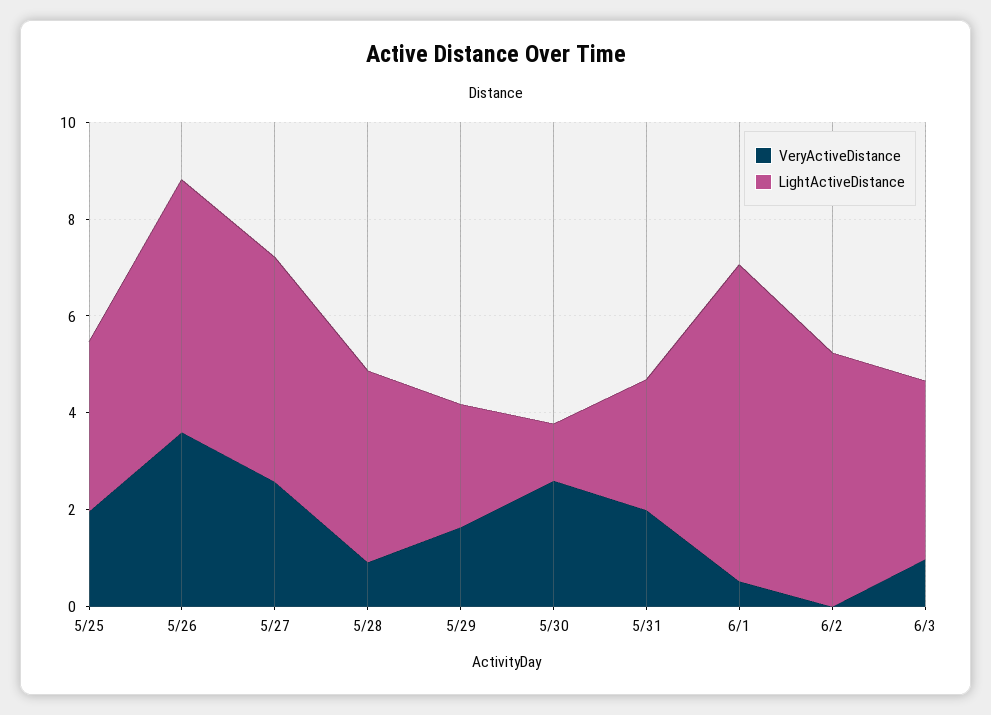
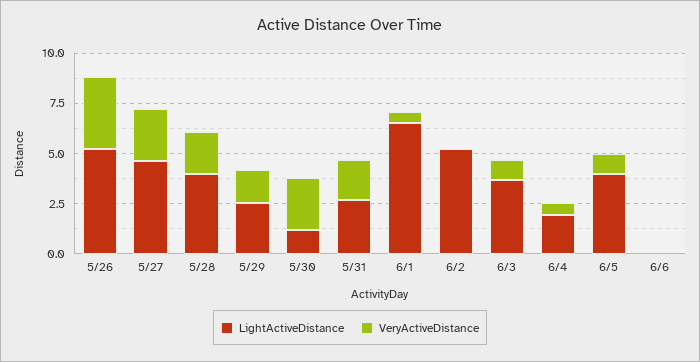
VeryActiveDistance, 5/25: 2 -> none
LightActiveDistance, 5/25: 3.5 -> none
VeryActiveDistance, 5/28: 1 -> 2
LightActiveDistance, 6/4: none -> 2
VeryActiveDistance, 6/4: none -> 0.5
LightActiveDistance, 6/5: none -> 4
VeryActiveDistance, 6/5: none -> 1
LightActiveDistance, 6/6: none -> 0
VeryActiveDistance, 6/6: none -> 0

